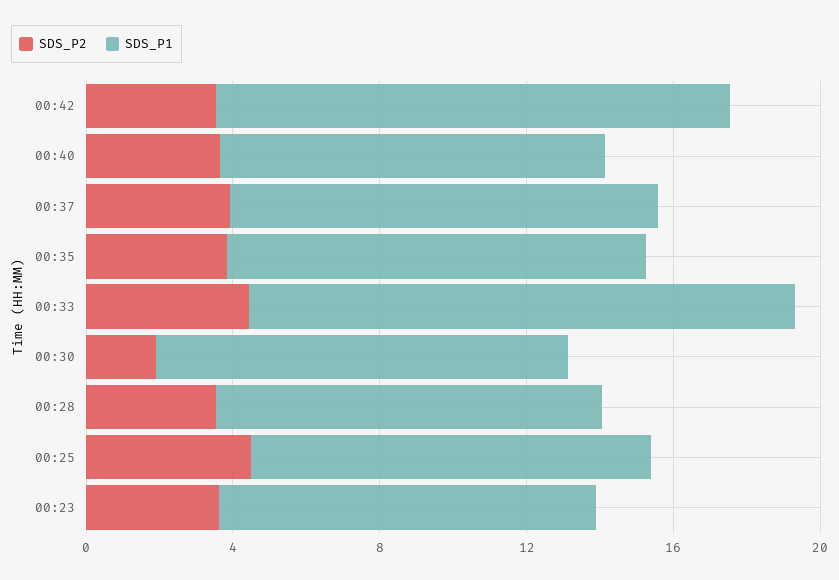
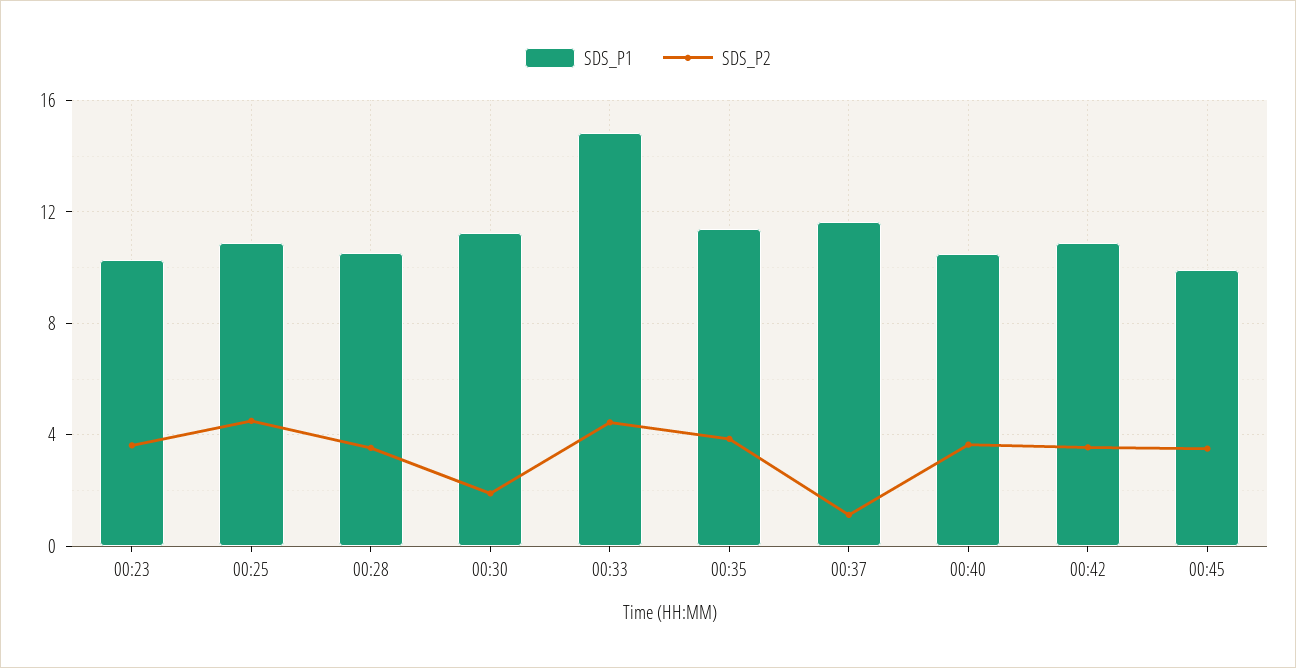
SDS_P1, 00:42: 14 -> 11
SDS_P2, 00:37: 4 -> 1
SDS_P1, 00:45: none -> 10
SDS_P2, 00:45: none -> 3.5

